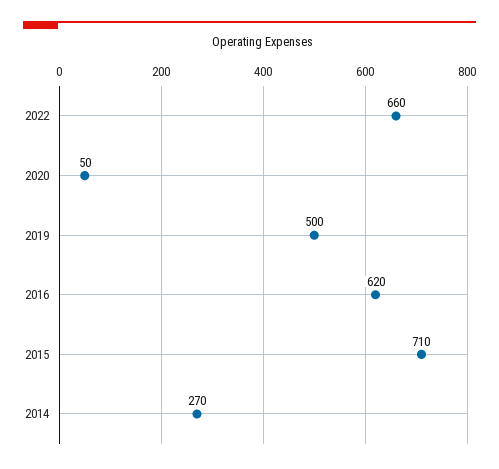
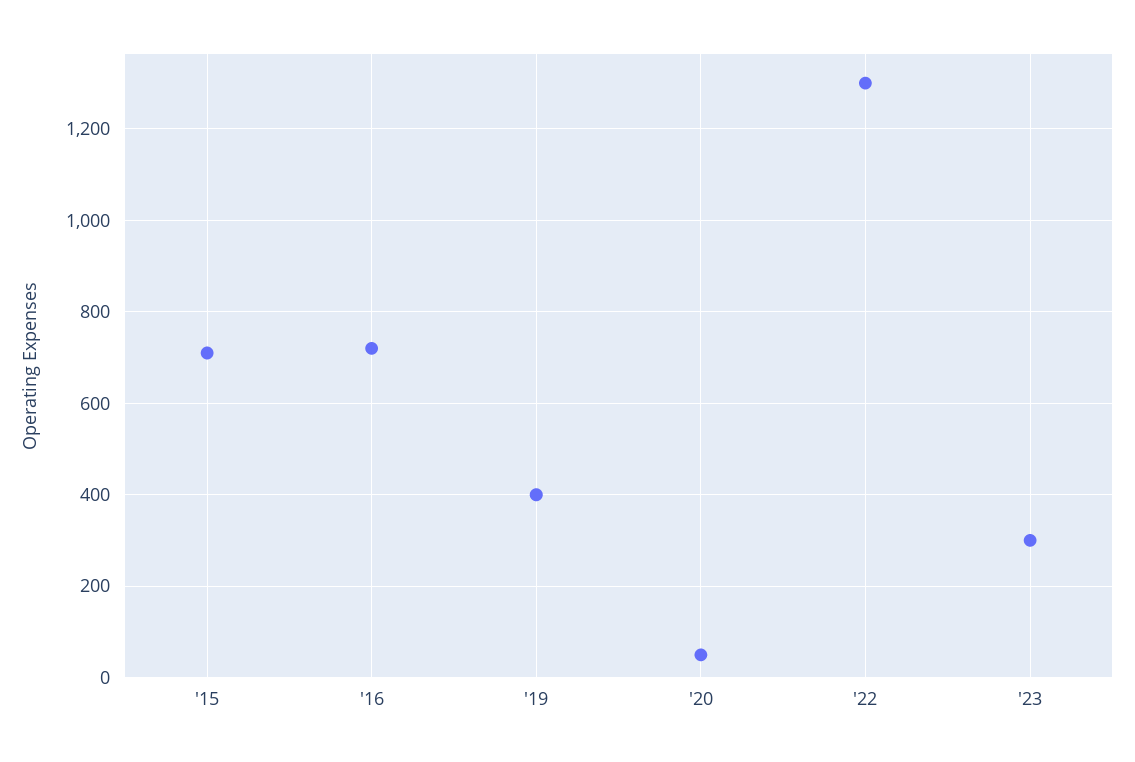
2022: 660 -> 1300
2019: 500 -> 400
2016: 620 -> 720
2014: 270 -> none
'23: none -> 300

